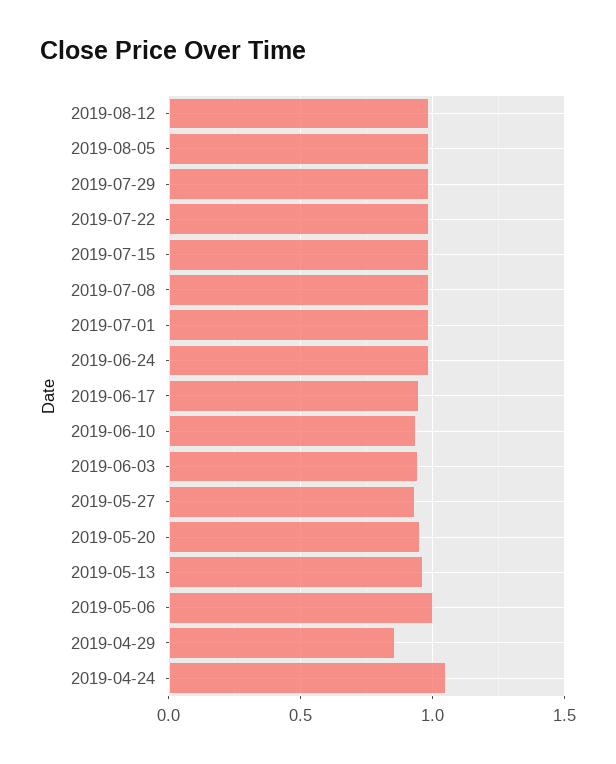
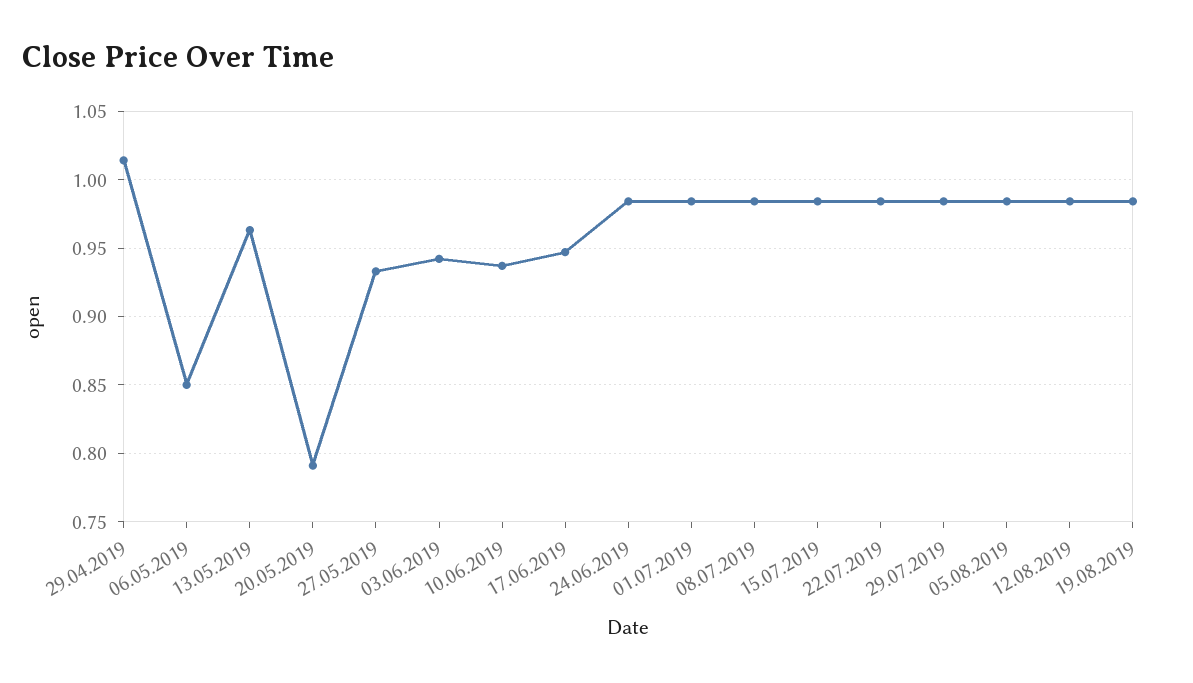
2019-05-20: 0.95 -> 0.79
2019-05-06: 1 -> 0.85
2019-04-29: 0.85 -> 1.015
2019-04-24: 1.05 -> none
19.08.2019: none -> 0.985

